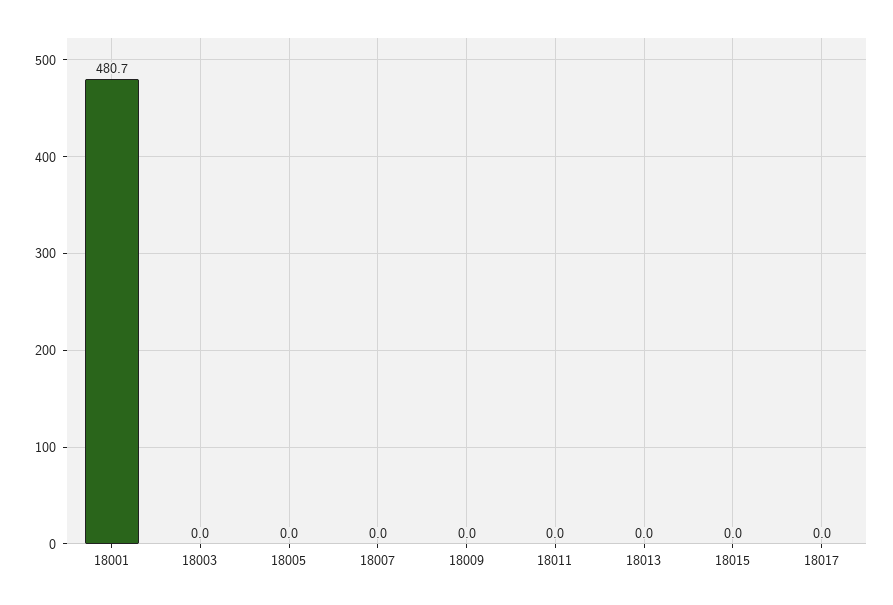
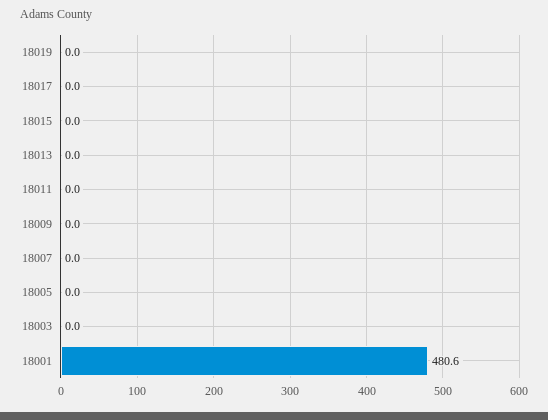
18001: 480.7 -> 480.6
18019: none -> 0

